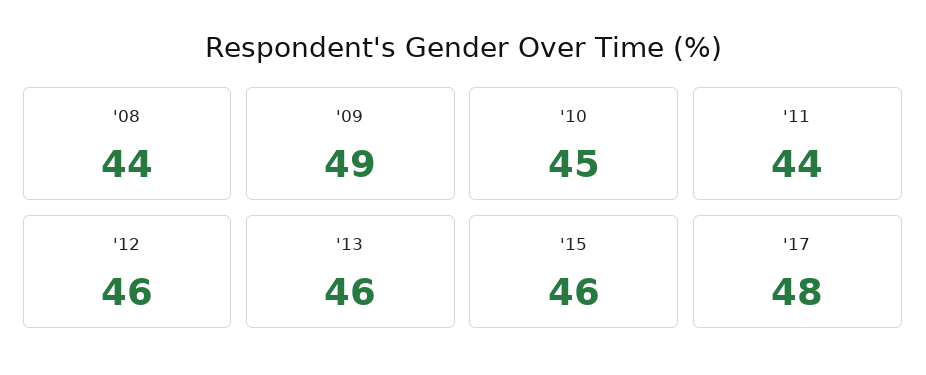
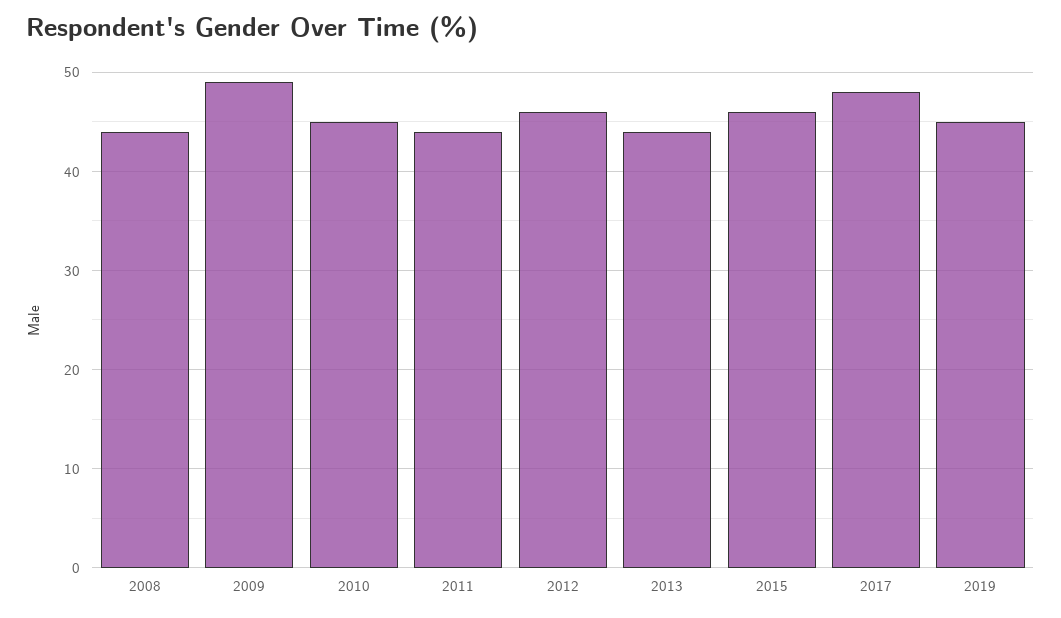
'13: 46 -> 44
2019: none -> 45

